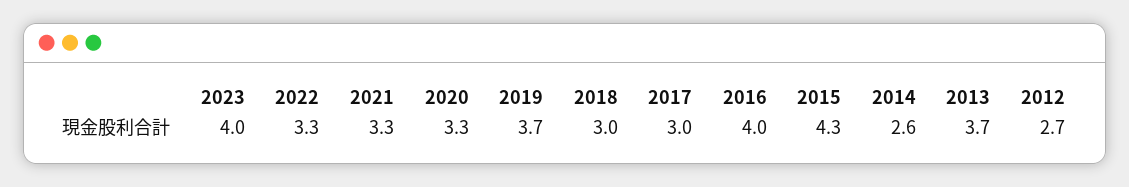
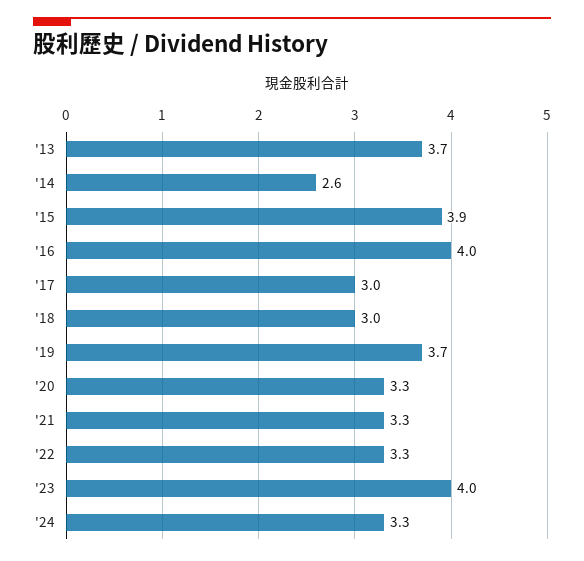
2015: 4.3 -> 3.9
2012: 2.7 -> none
'24: none -> 3.3

